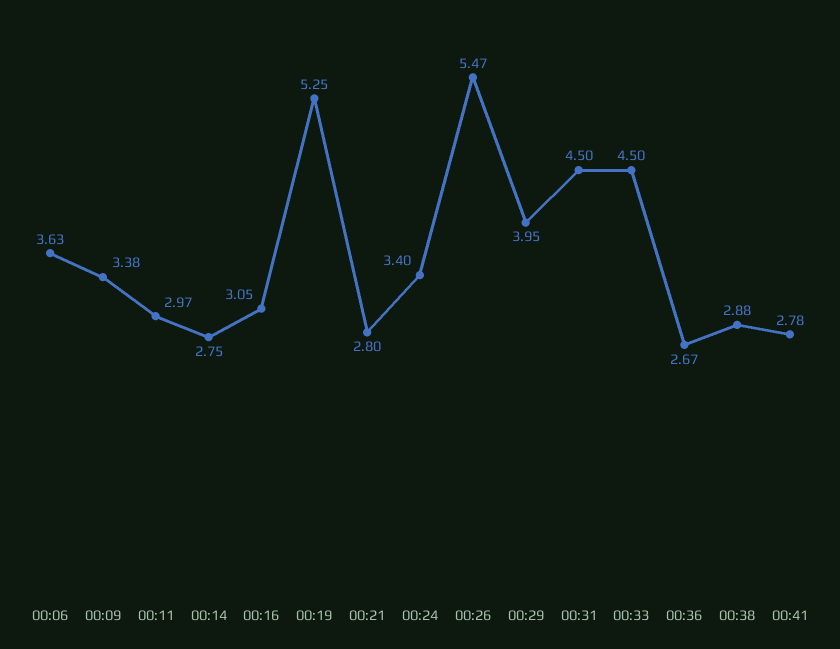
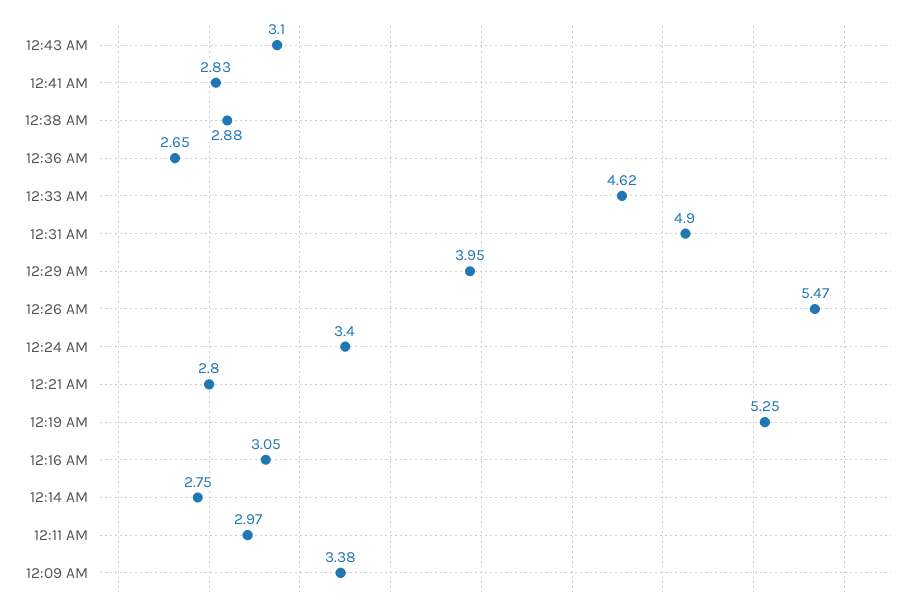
00:06: 3.63 -> none
00:31: 4.5 -> 4.9
00:33: 4.5 -> 4.62
00:36: 2.67 -> 2.65
00:41: 2.78 -> 2.83
12:43 AM: none -> 3.1

